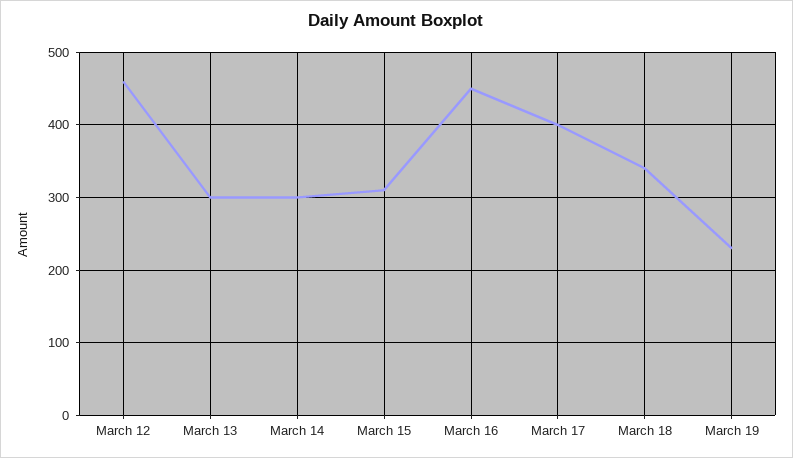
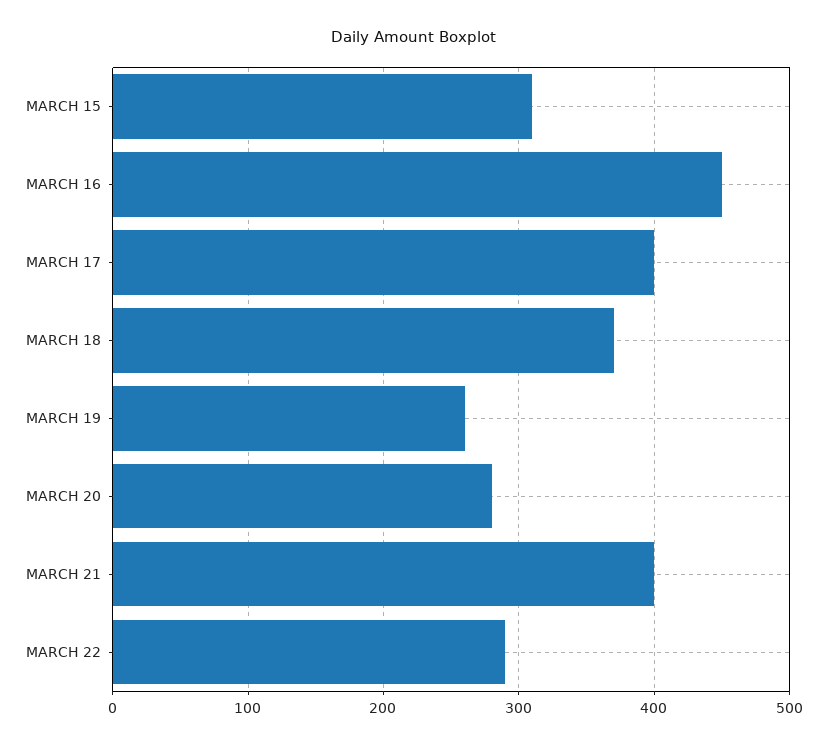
March 12: 460 -> none
March 13: 300 -> none
March 14: 300 -> none
March 18: 340 -> 370
March 19: 230 -> 260
MARCH 20: none -> 280
MARCH 21: none -> 400
MARCH 22: none -> 290

